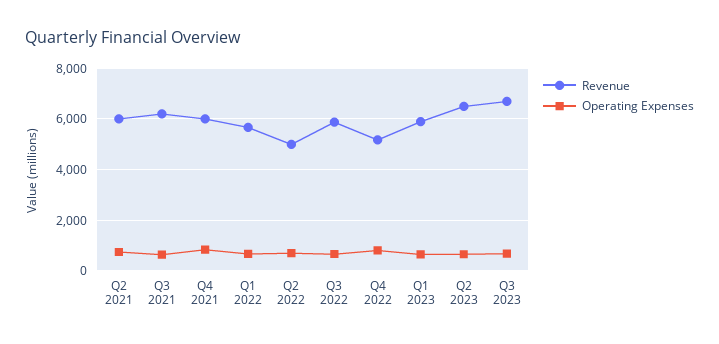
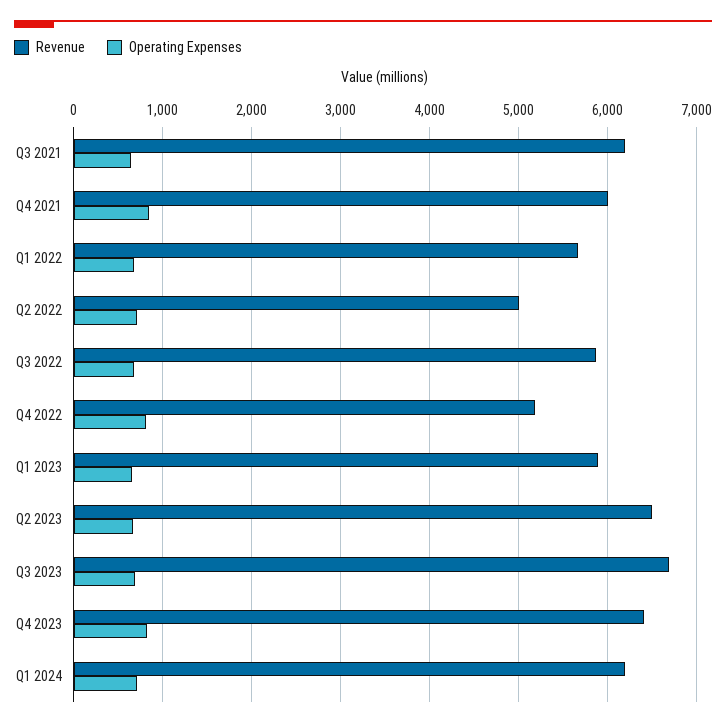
Revenue, Q2 2021: 6000 -> none
Operating Expenses, Q2 2021: 750 -> none
Revenue, Q4 2023: none -> 6400
Operating Expenses, Q4 2023: none -> 800
Revenue, Q1 2024: none -> 6200
Operating Expenses, Q1 2024: none -> 700

